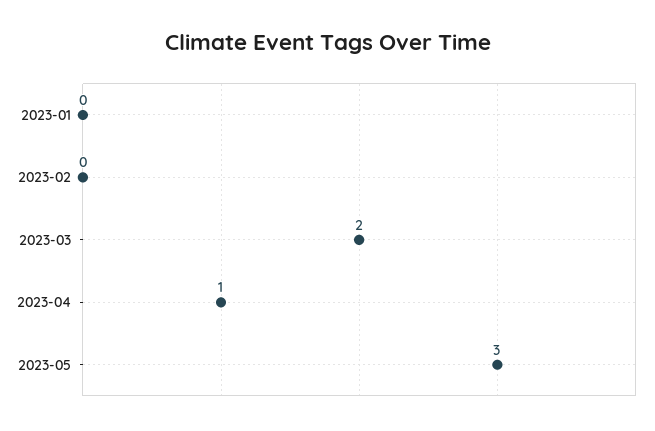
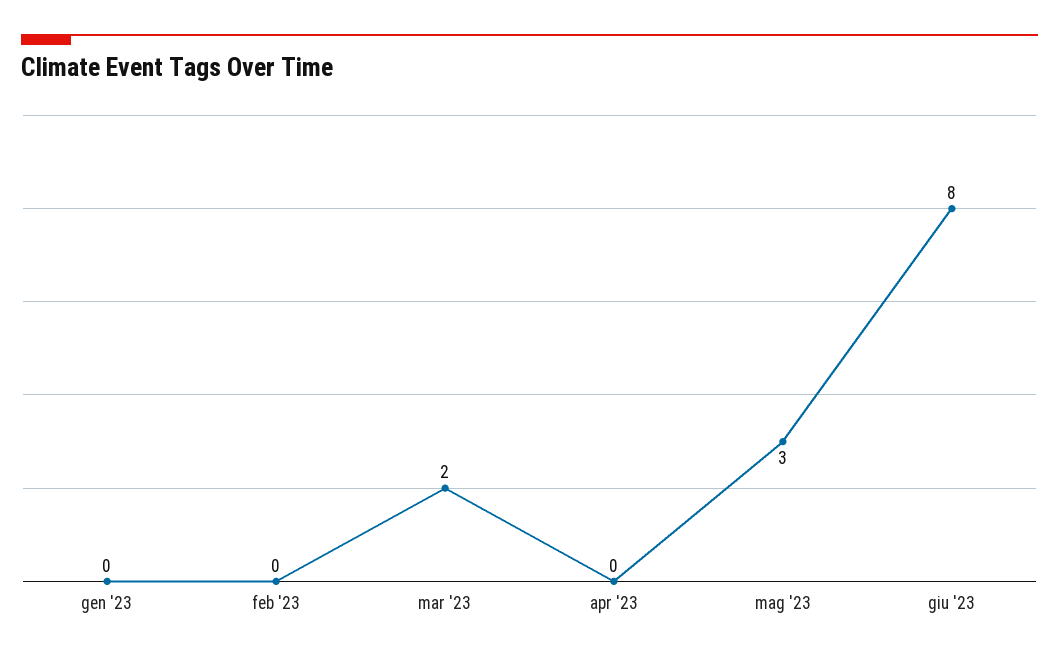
2023-04: 1 -> 0
giu '23: none -> 8

